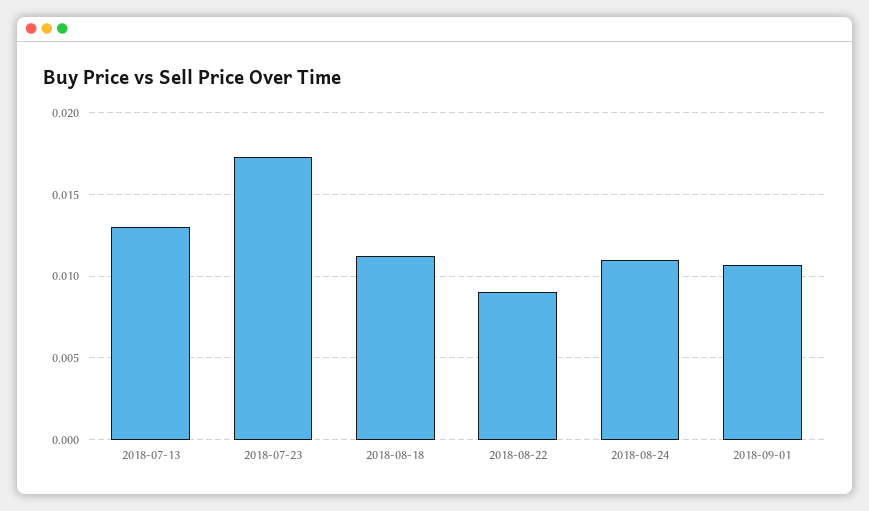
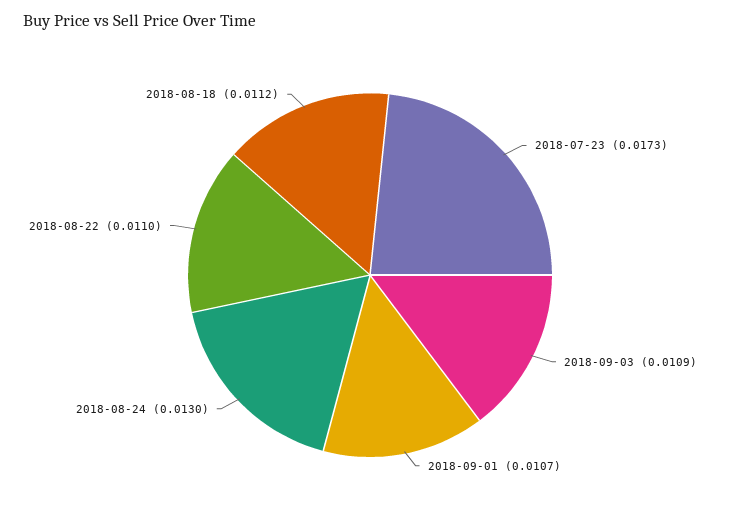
2018-07-13: 0.013 -> none
2018-08-22: 0.009 -> 0.011
2018-08-24: 0.011 -> 0.013
2018-09-03: none -> 0.0109

